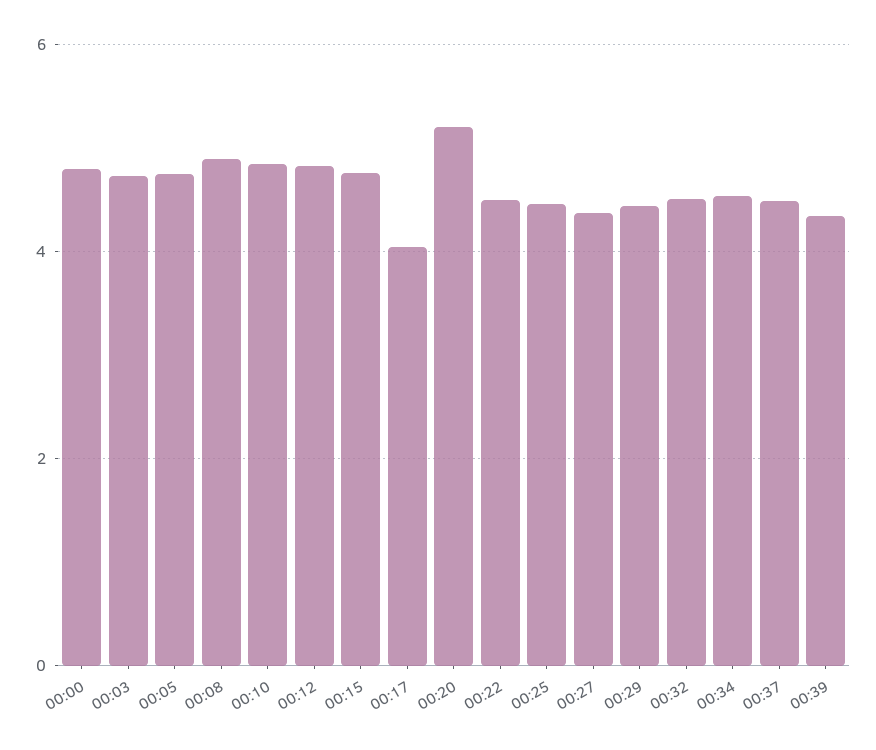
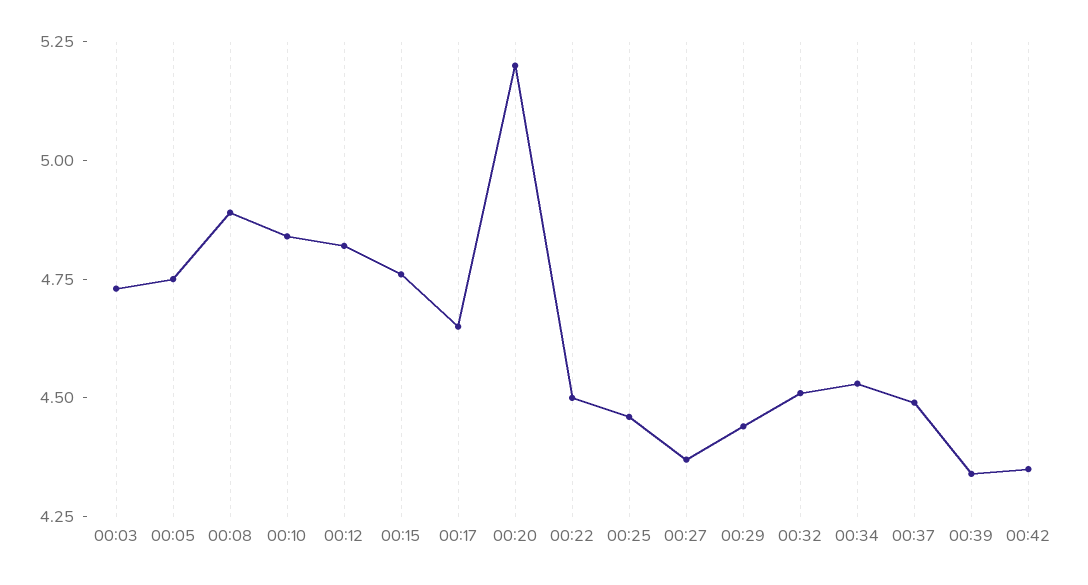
00:00: 4.8 -> none
00:17: 4 -> 4.65
00:42: none -> 4.35

